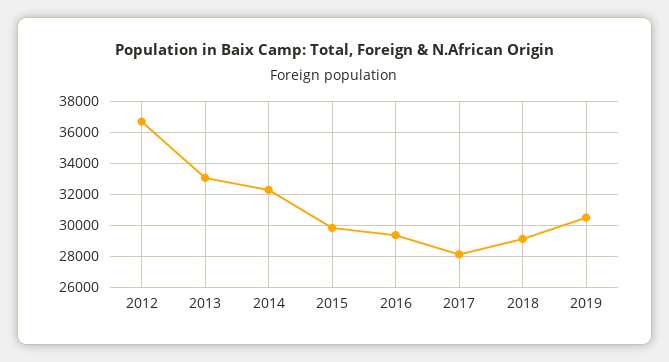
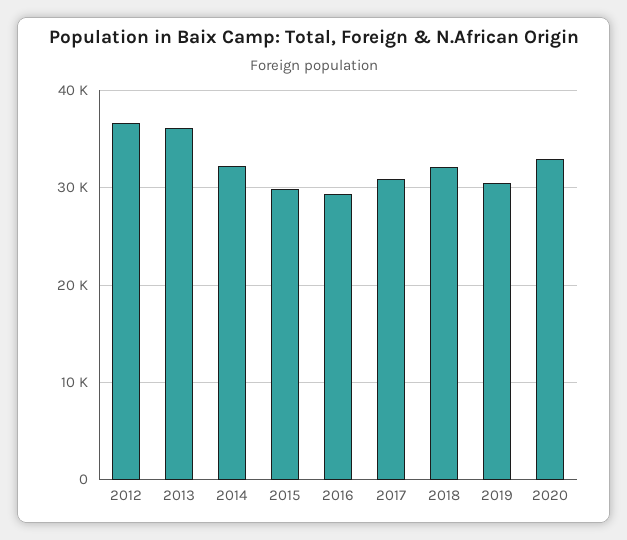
2013: 33000 -> 36000
2017: 28000 -> 31000
2018: 29000 -> 32000
2020: none -> 33000

